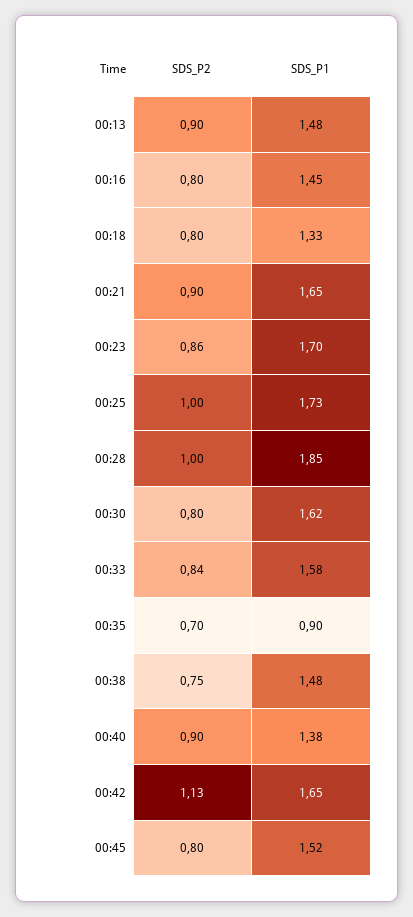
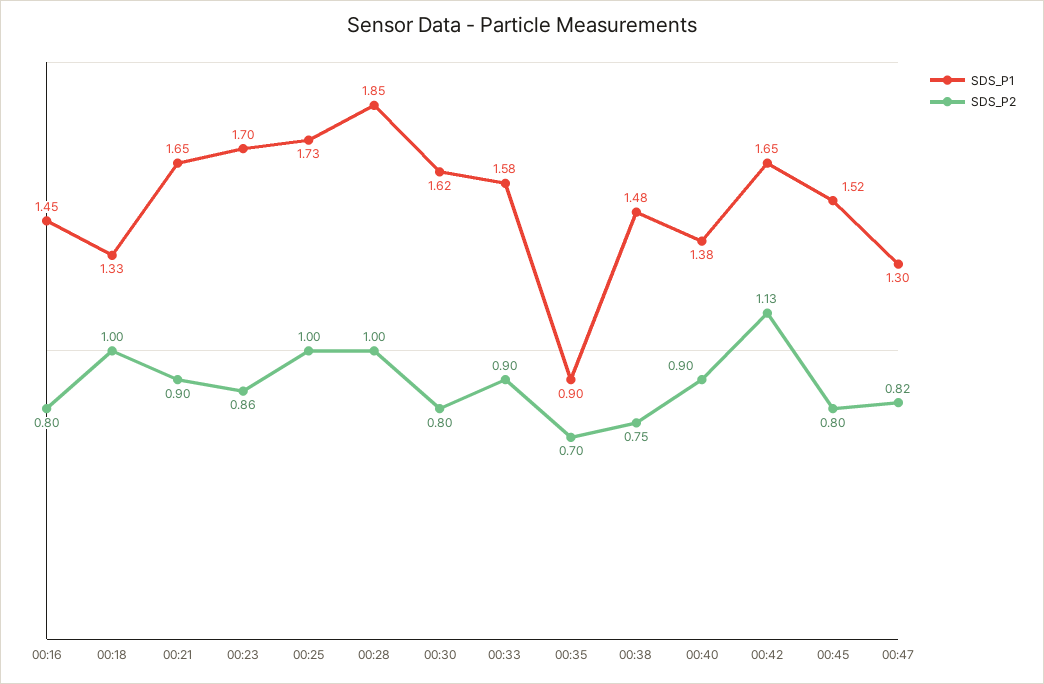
SDS_P2, 00:13: 0.9 -> none
SDS_P1, 00:13: 1.48 -> none
SDS_P2, 00:18: 0.8 -> 1
SDS_P2, 00:33: 0.84 -> 0.9
SDS_P1, 00:47: none -> 1.3
SDS_P2, 00:47: none -> 0.82

